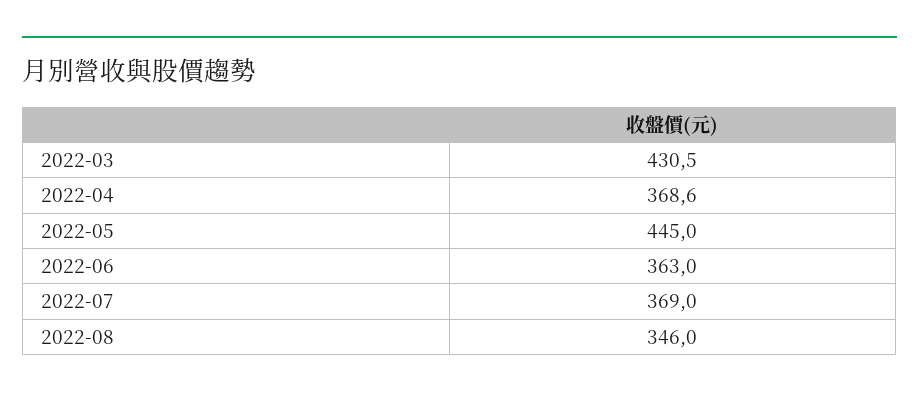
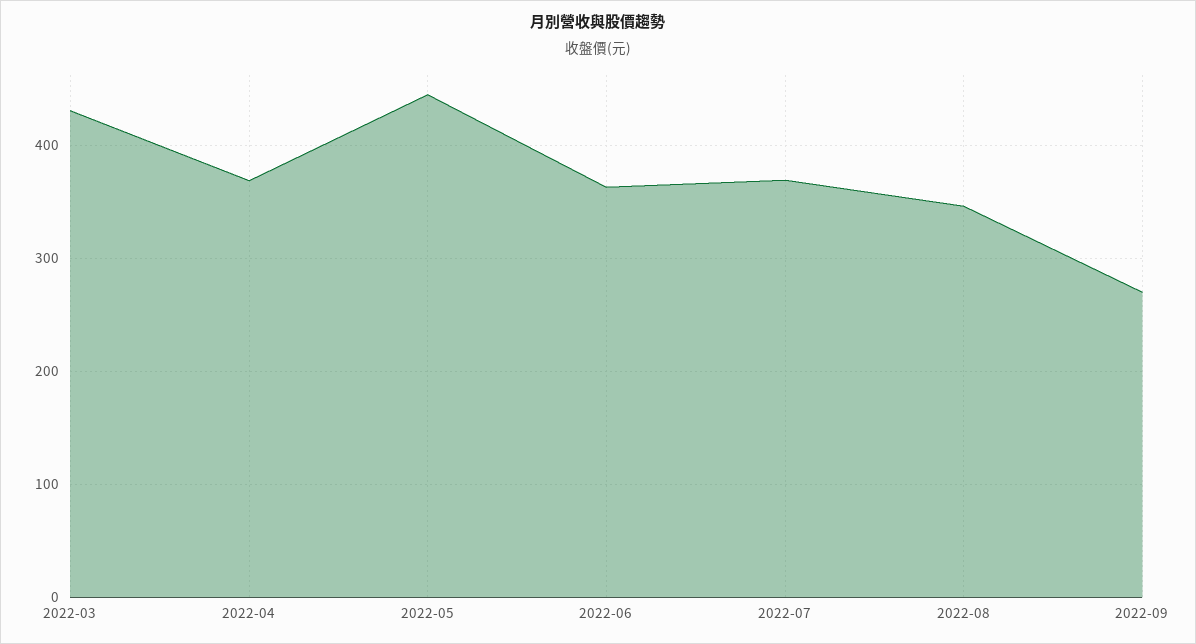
2022-09: none -> 270

